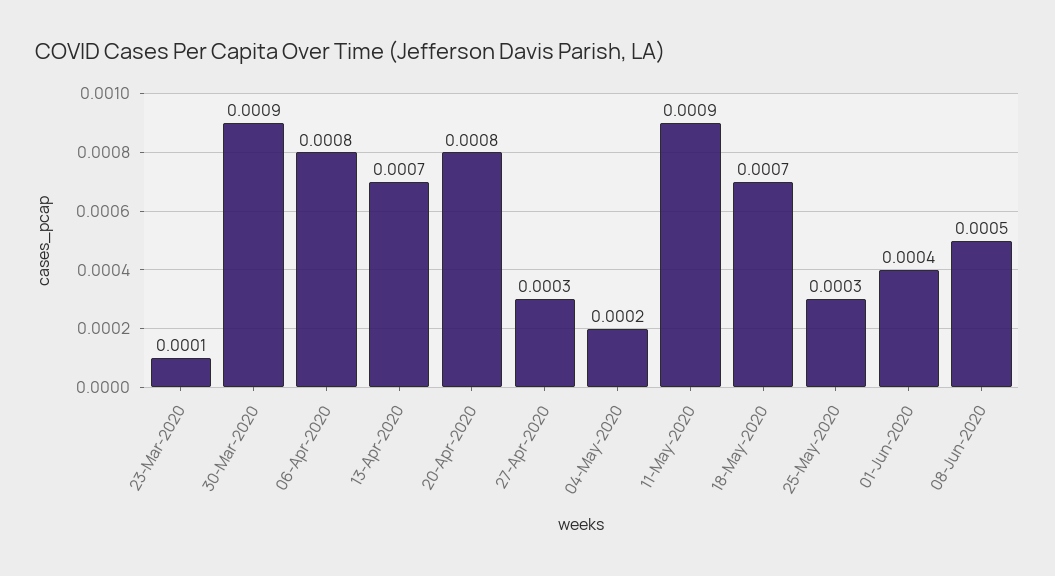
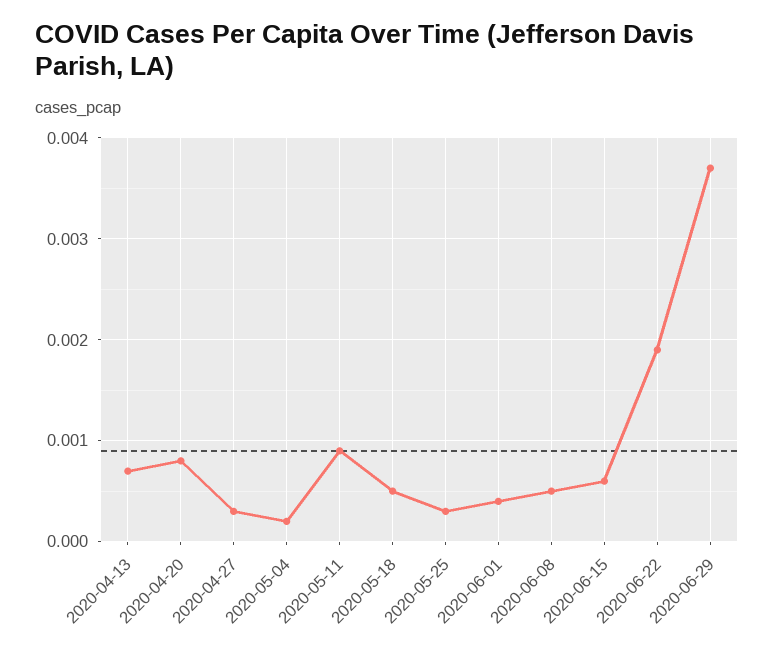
23-Mar-2020: 0.0001 -> none
30-Mar-2020: 0.0009 -> none
06-Apr-2020: 0.0008 -> none
18-May-2020: 0.0007 -> 0.0005
2020-06-15: none -> 0.0006
2020-06-22: none -> 0.0019
2020-06-29: none -> 0.0037

